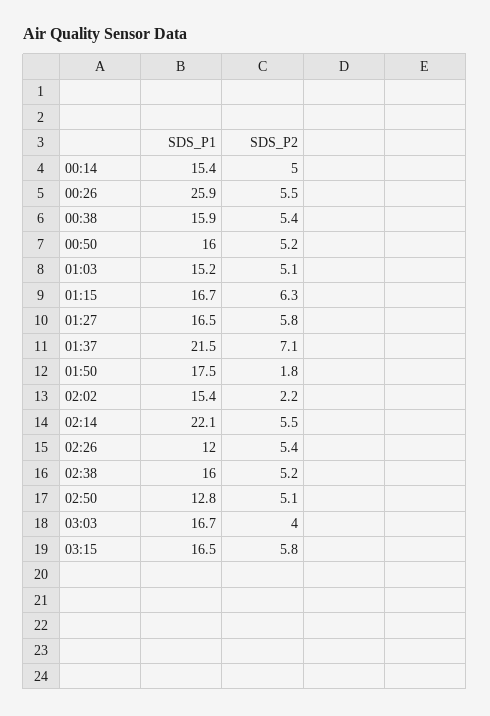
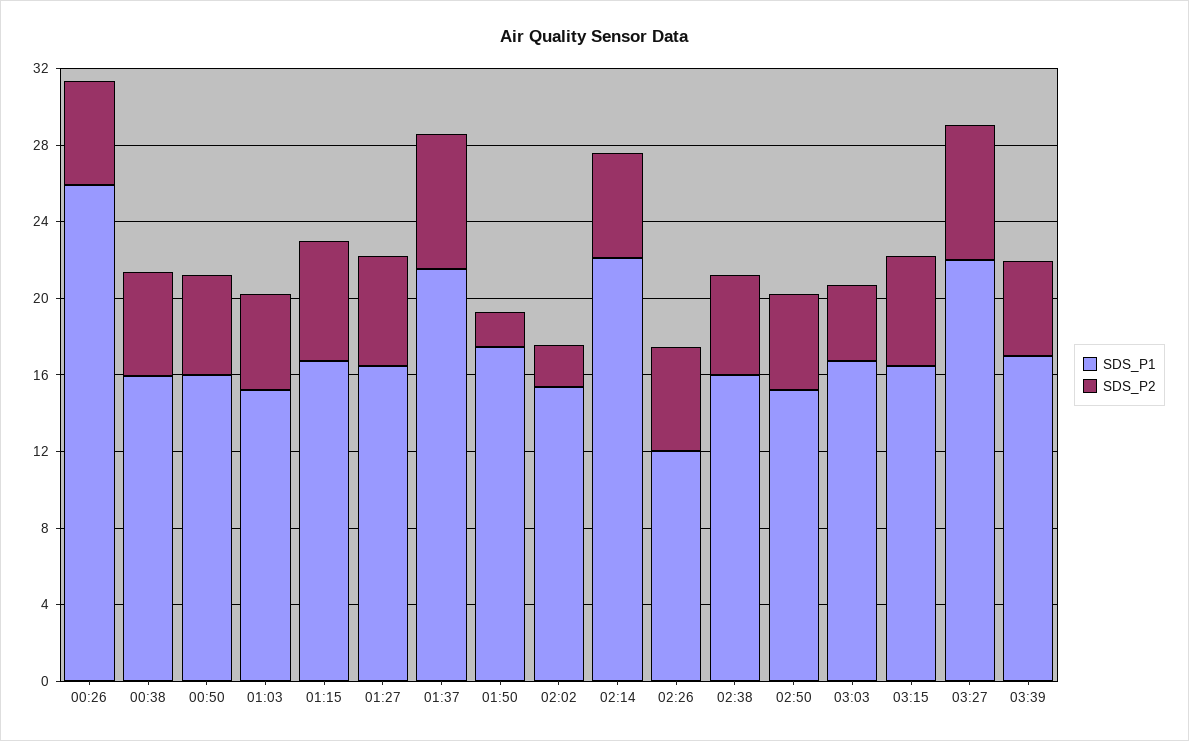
SDS_P1, 00:14: 15.4 -> none
SDS_P2, 00:14: 5 -> none
SDS_P1, 02:50: 12.8 -> 15
SDS_P1, 03:27: none -> 22
SDS_P2, 03:27: none -> 7
SDS_P1, 03:39: none -> 17
SDS_P2, 03:39: none -> 5

